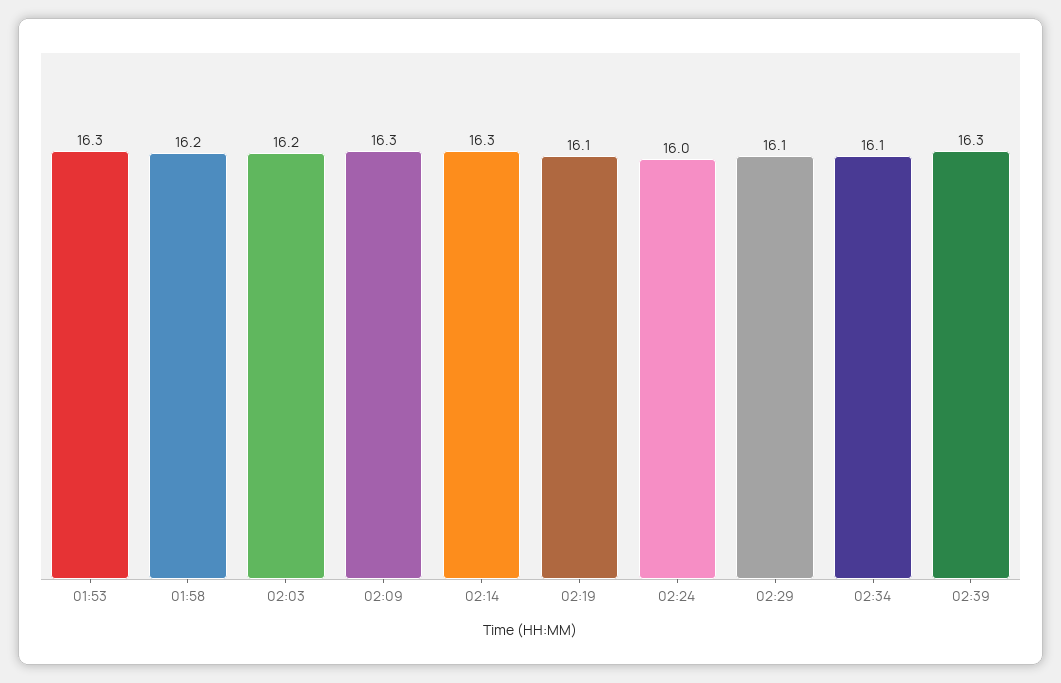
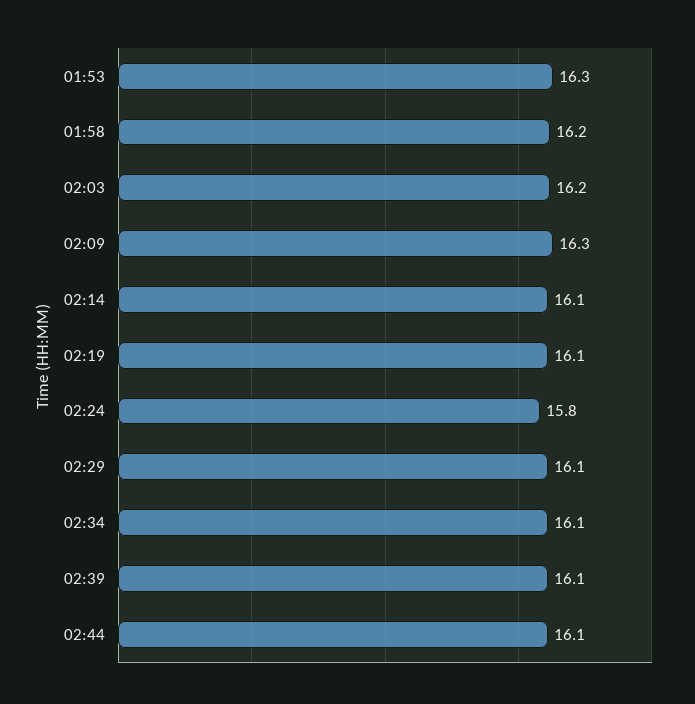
02:14: 16.3 -> 16.1
02:24: 16 -> 15.8
02:39: 16.3 -> 16.1
02:44: none -> 16.1

